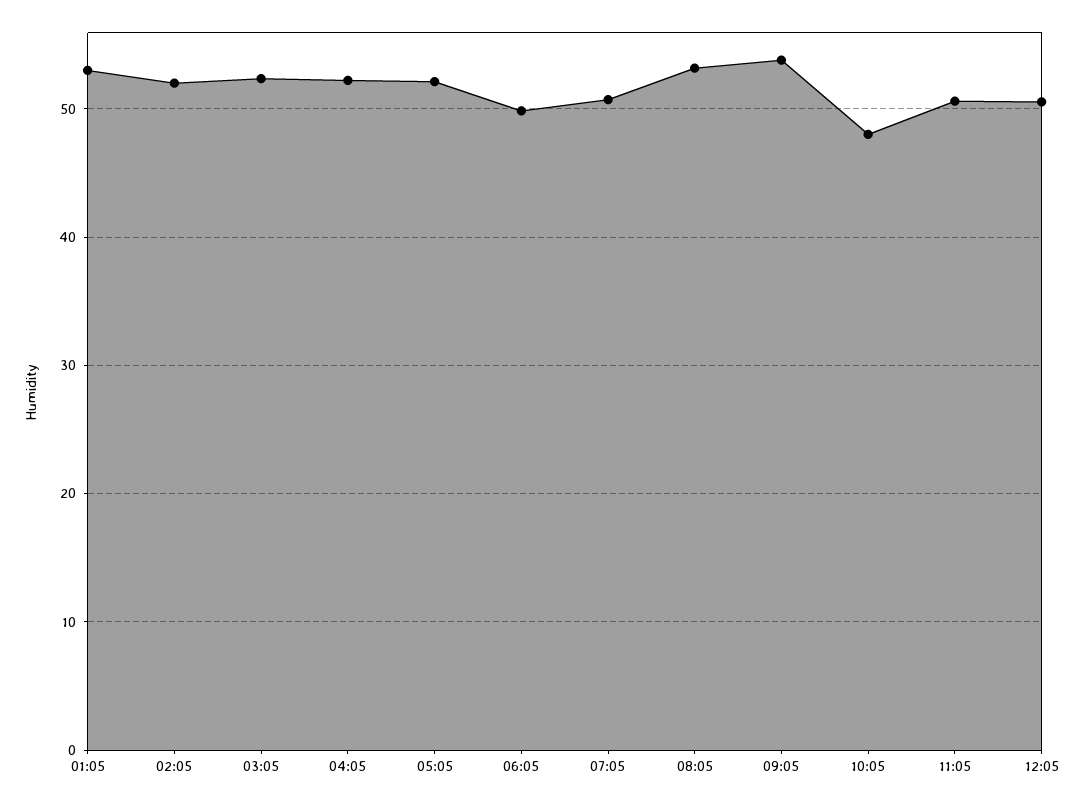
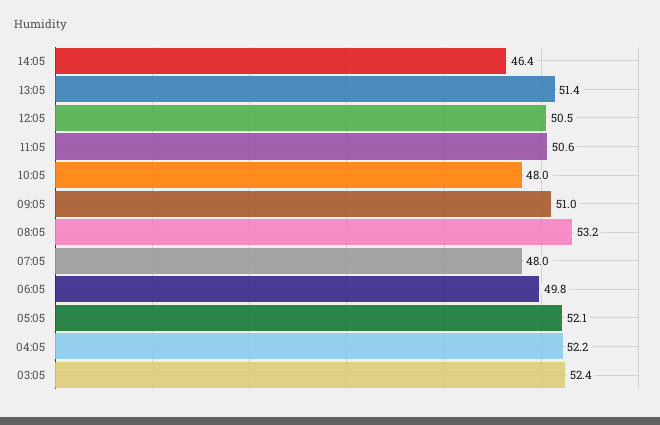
01:05: 53 -> none
02:05: 52 -> none
07:05: 51 -> 48
09:05: 54 -> 51
14:05: none -> 46.4
13:05: none -> 51.4

